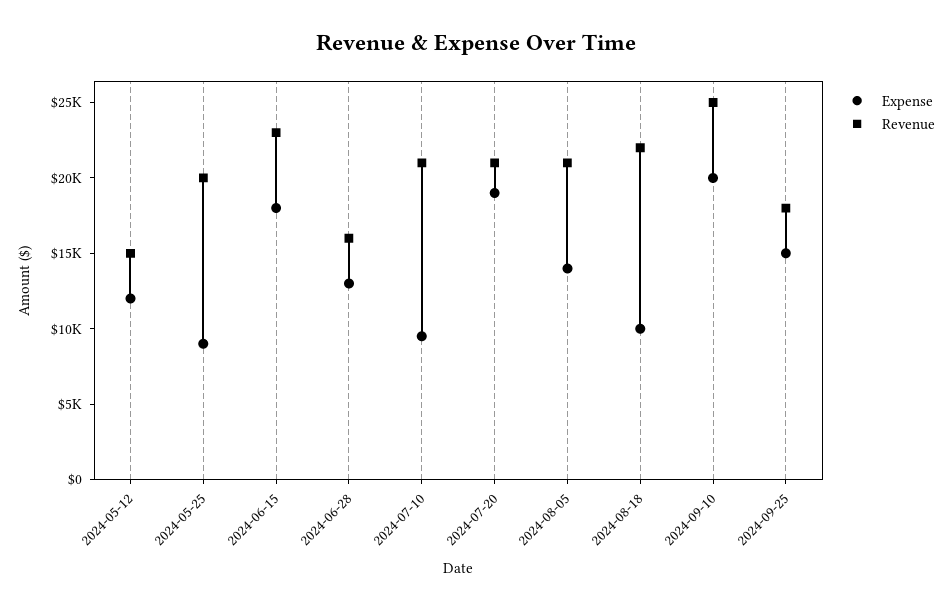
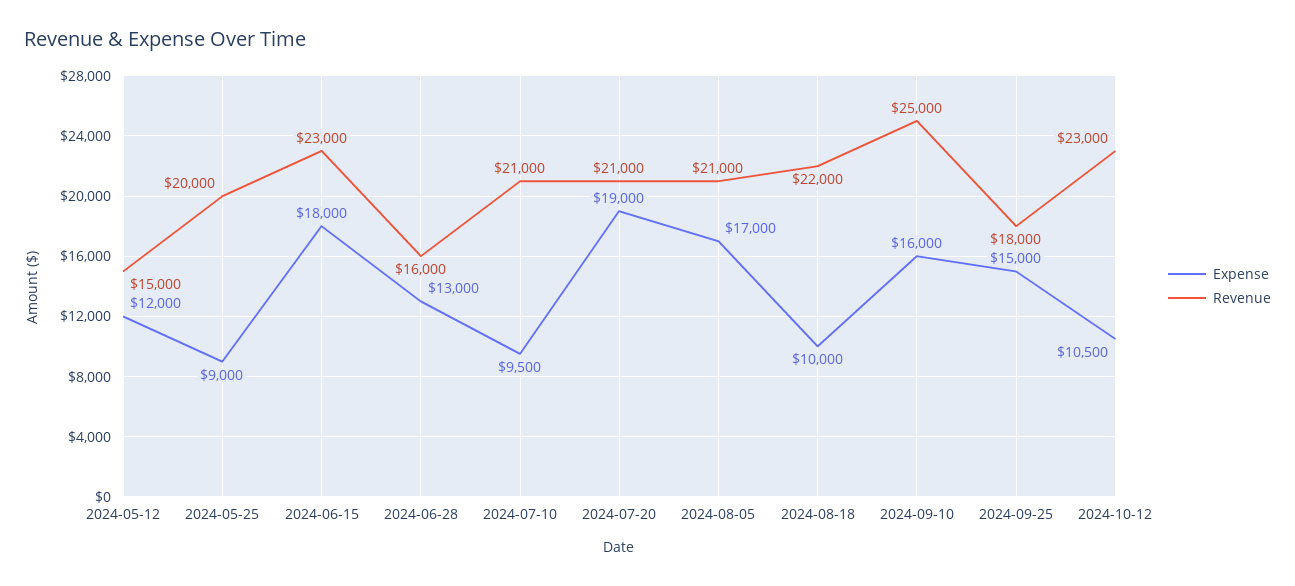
Expense, 2024-08-05: 14000 -> 17000
Expense, 2024-09-10: 20000 -> 16000
Expense, 2024-10-12: none -> 10500
Revenue, 2024-10-12: none -> 23000

